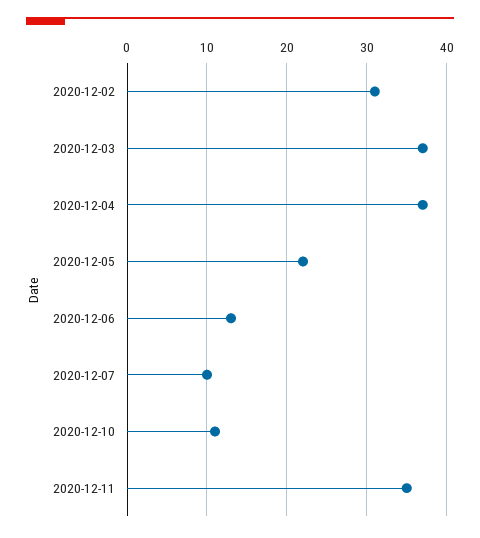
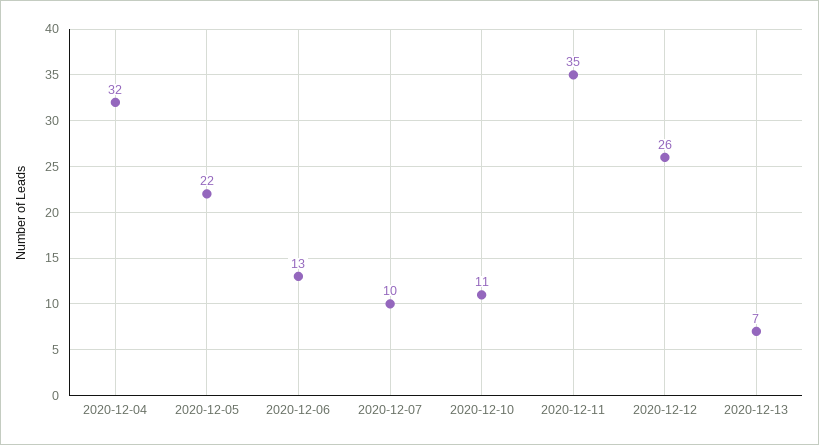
2020-12-02: 31 -> none
2020-12-03: 37 -> none
2020-12-04: 37 -> 32
2020-12-12: none -> 26
2020-12-13: none -> 7

